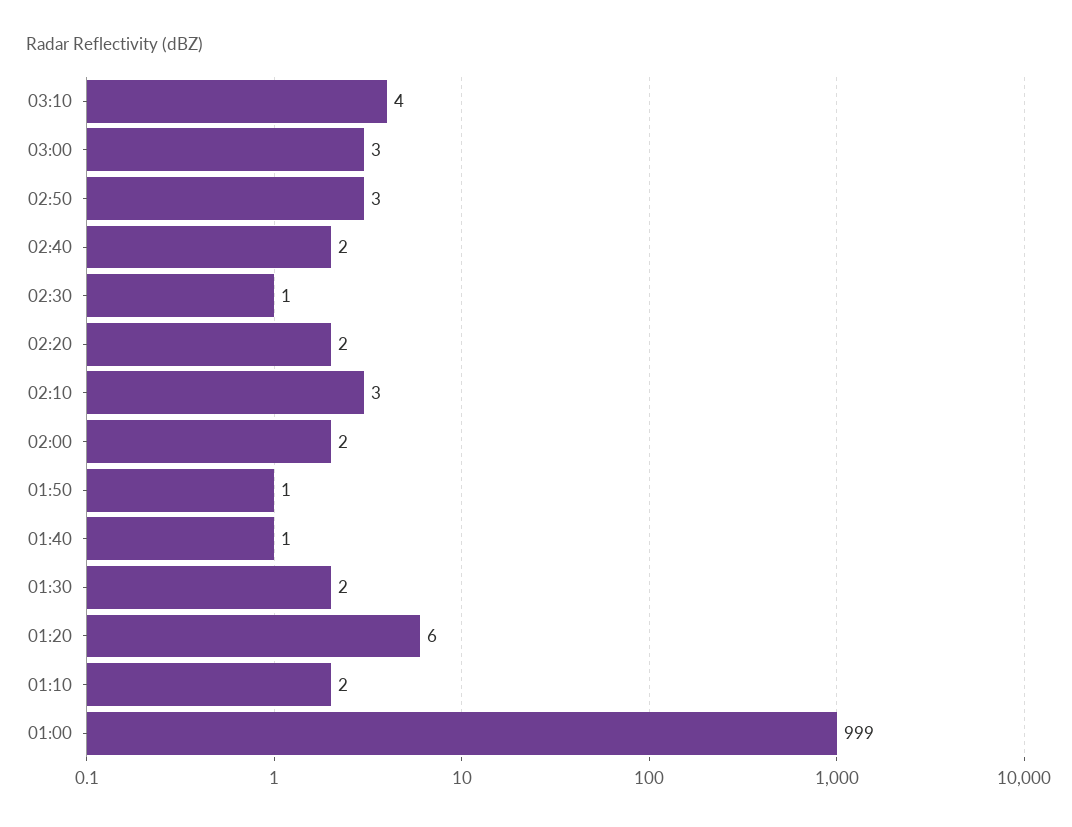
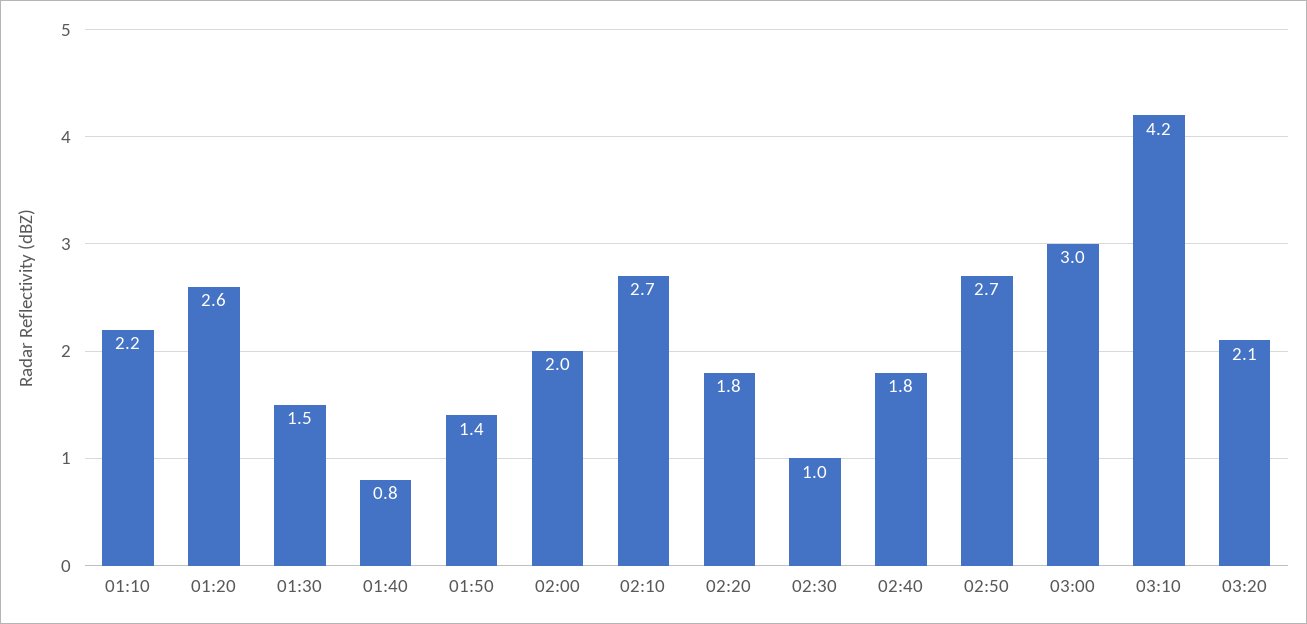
01:20: 6 -> 2.6
01:00: 999 -> none
03:20: none -> 2.1

